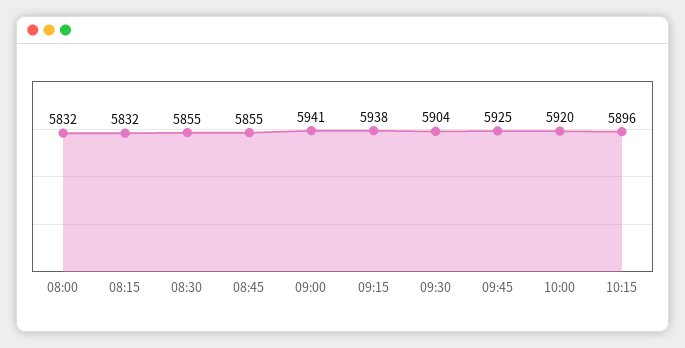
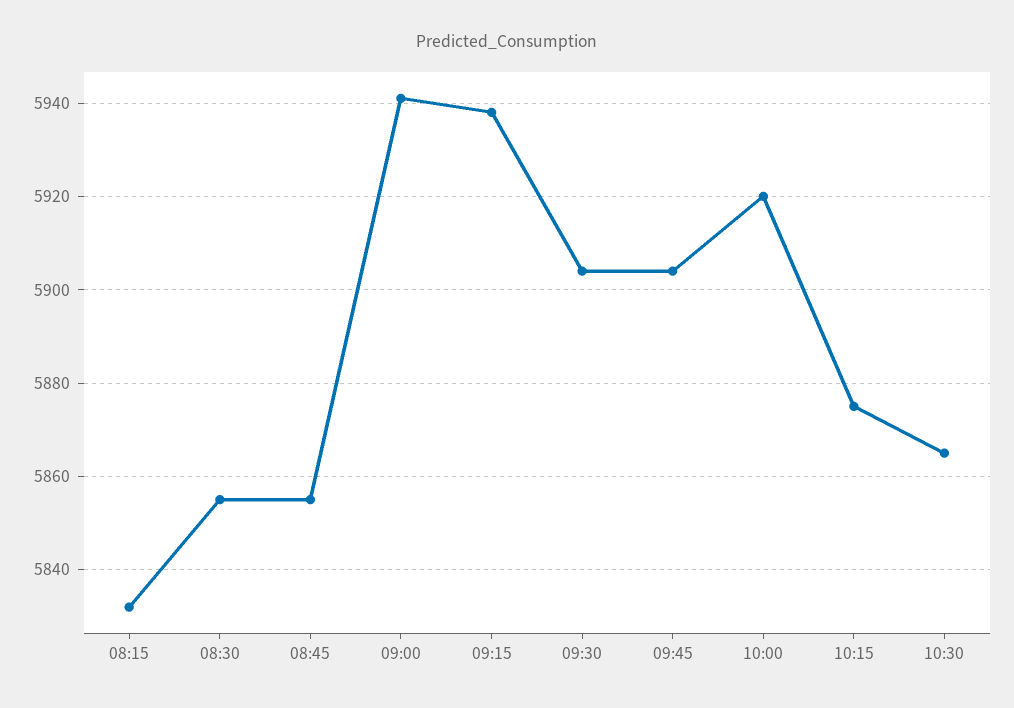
08:00: 5832 -> none
09:45: 5925 -> 5905
10:15: 5896 -> 5875
10:30: none -> 5865

